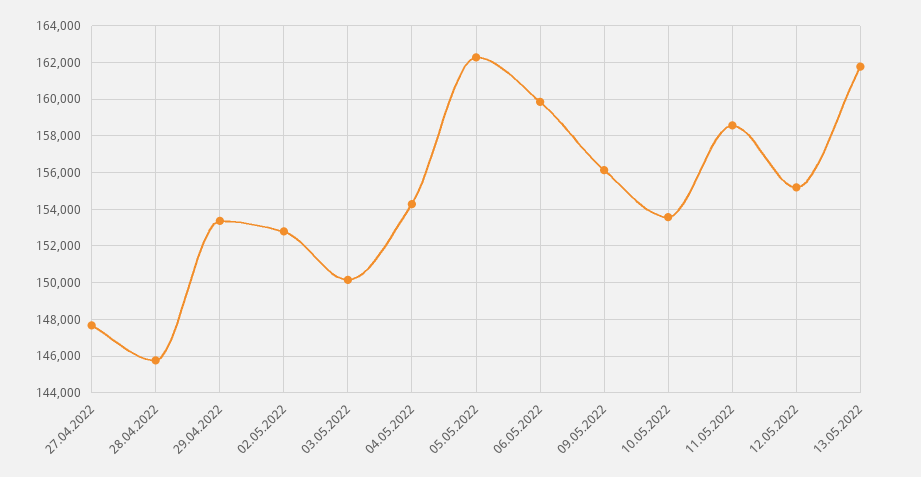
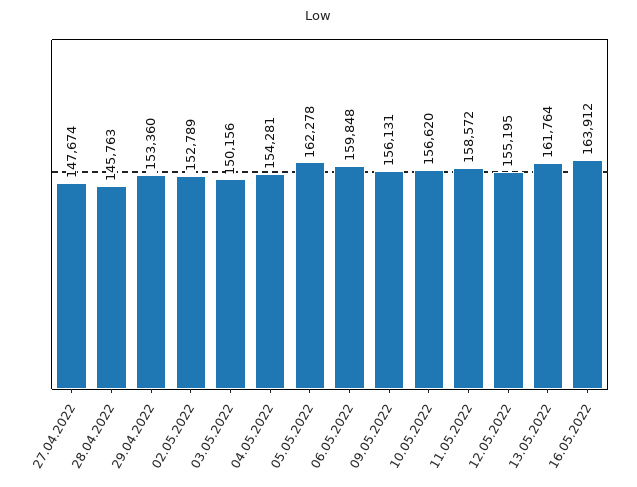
10.05.2022: 153500 -> 156620
16.05.2022: none -> 163912

